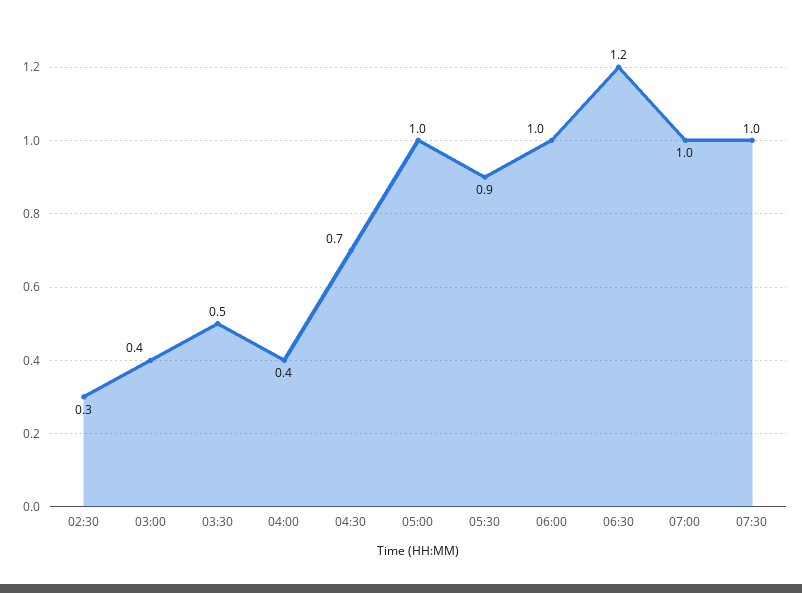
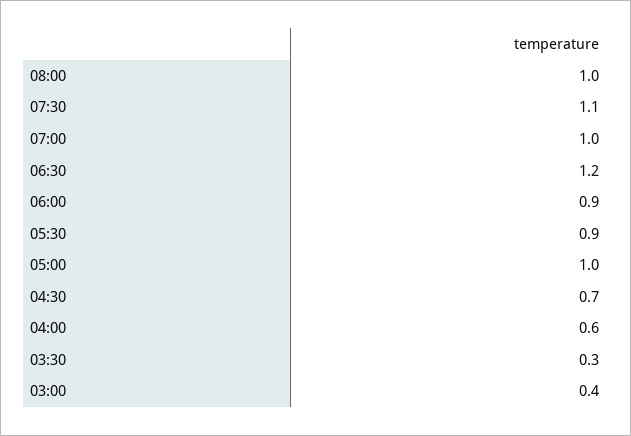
02:30: 0.3 -> none
03:30: 0.5 -> 0.3
04:00: 0.4 -> 0.6
06:00: 1 -> 0.9
07:30: 1 -> 1.1
08:00: none -> 1

